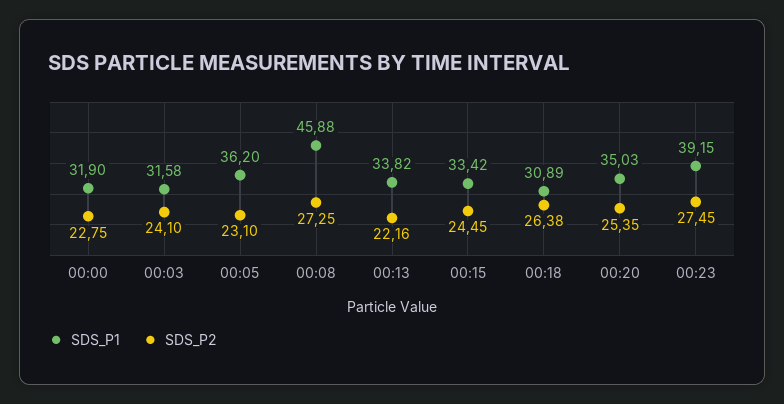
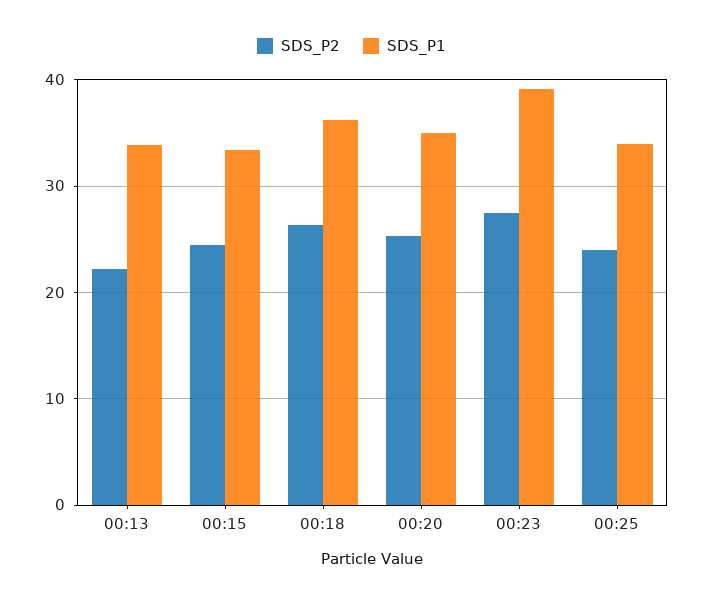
SDS_P1, 00:00: 31.9 -> none
SDS_P2, 00:00: 22.75 -> none
SDS_P1, 00:03: 31.58 -> none
SDS_P2, 00:03: 24.1 -> none
SDS_P1, 00:05: 36.2 -> none
SDS_P2, 00:05: 23.1 -> none
SDS_P1, 00:08: 45.88 -> none
SDS_P2, 00:08: 27.25 -> none
SDS_P1, 00:18: 30.89 -> 36
SDS_P2, 00:25: none -> 24
SDS_P1, 00:25: none -> 34

